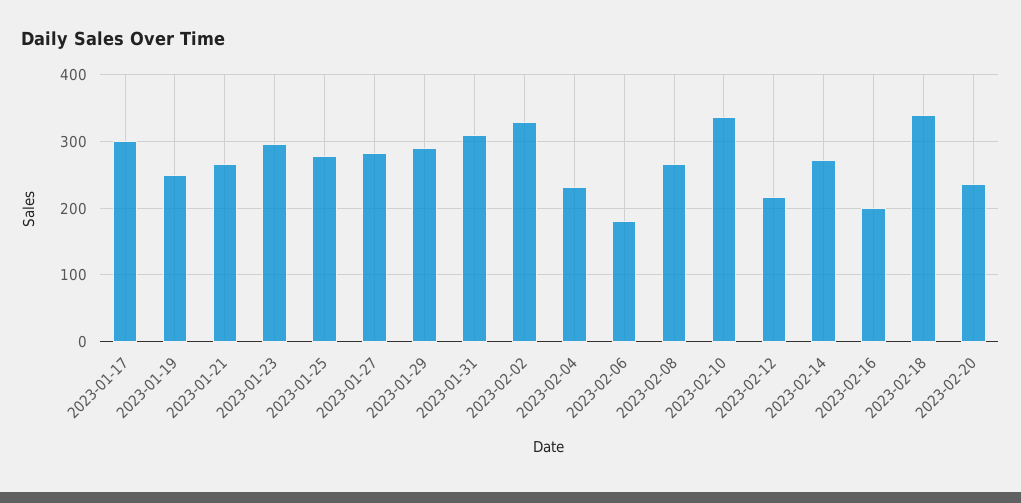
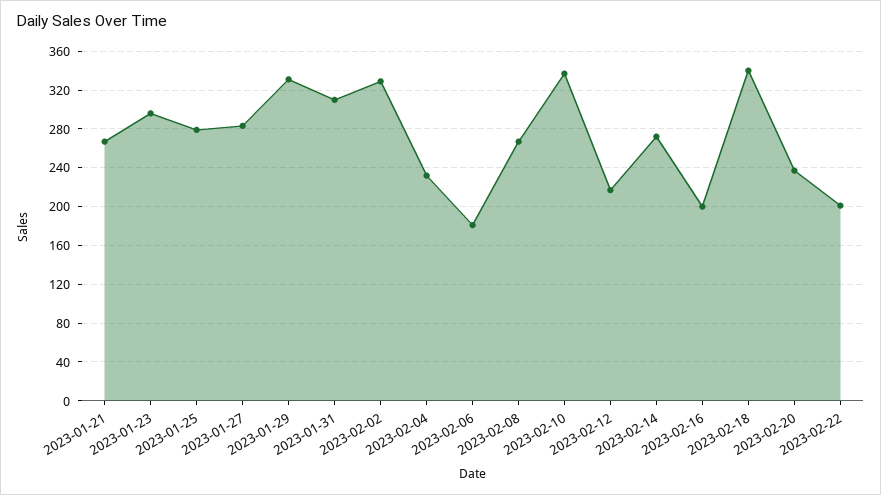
2023-01-17: 300 -> none
2023-01-19: 250 -> none
2023-01-29: 290 -> 330
2023-02-22: none -> 200

